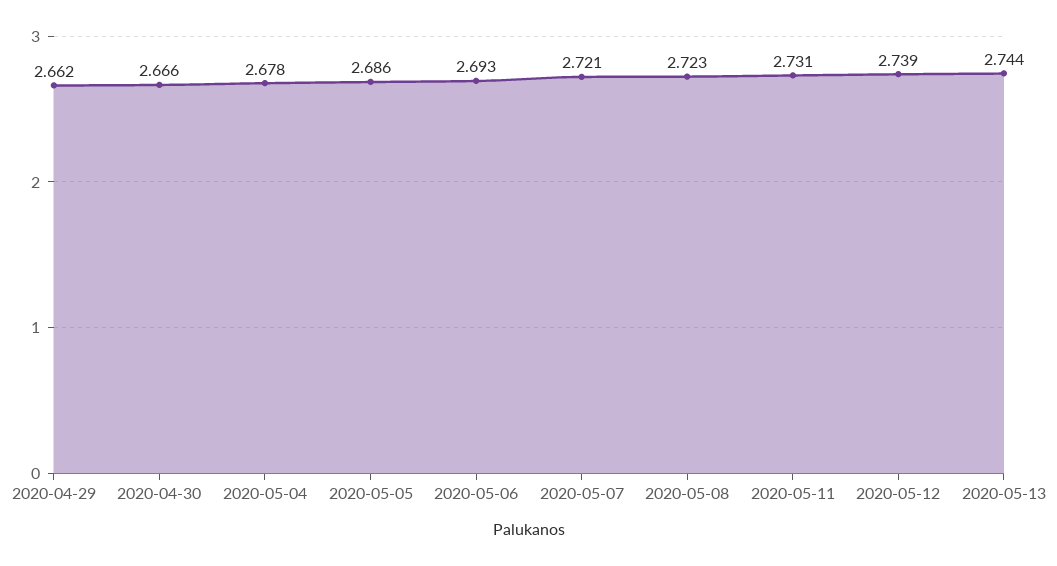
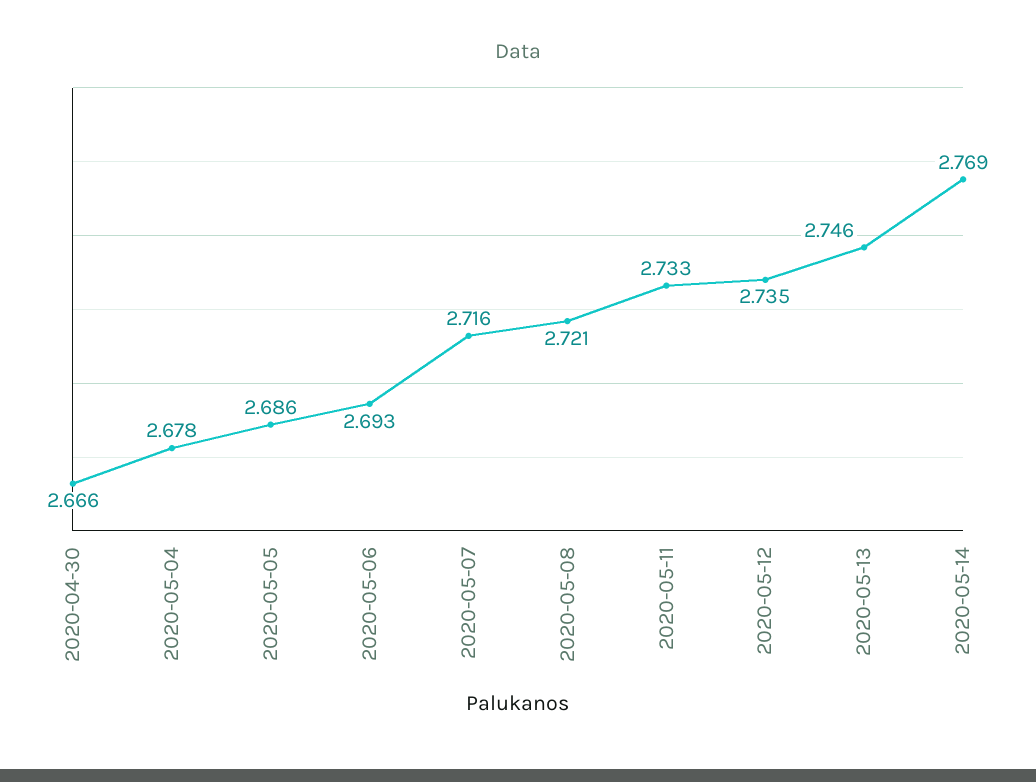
2020-04-29: 2.662 -> none
2020-05-07: 2.721 -> 2.716
2020-05-08: 2.723 -> 2.721
2020-05-11: 2.731 -> 2.733
2020-05-12: 2.739 -> 2.735
2020-05-13: 2.744 -> 2.746
2020-05-14: none -> 2.769

